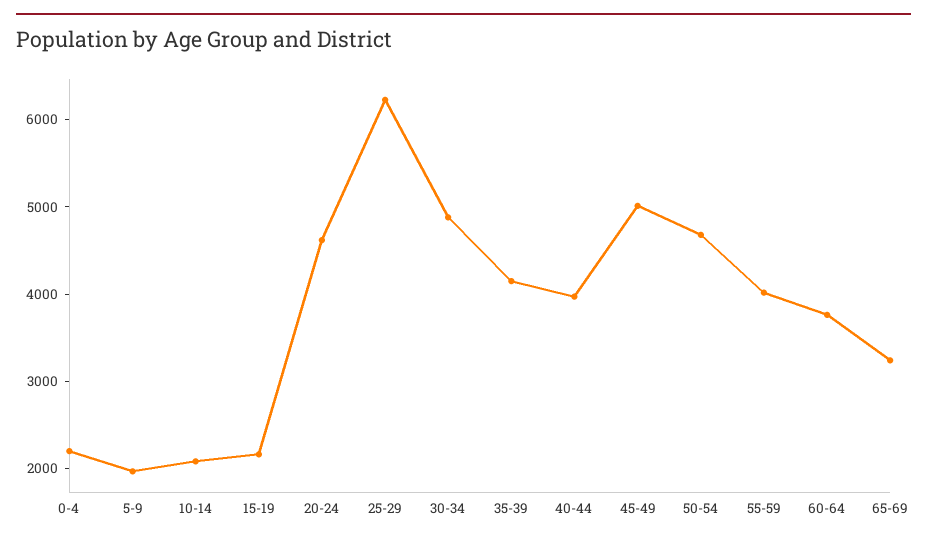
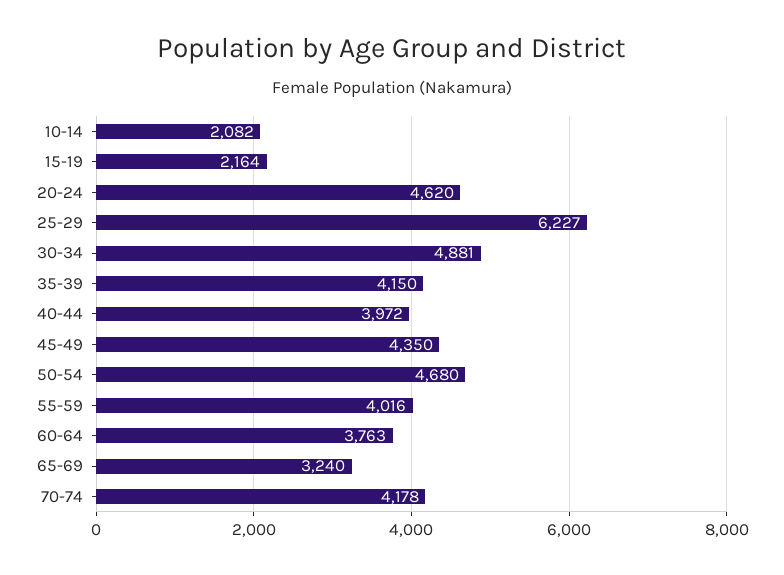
0-4: 2200 -> none
5-9: 2000 -> none
45-49: 5000 -> 4350
70-74: none -> 4178

